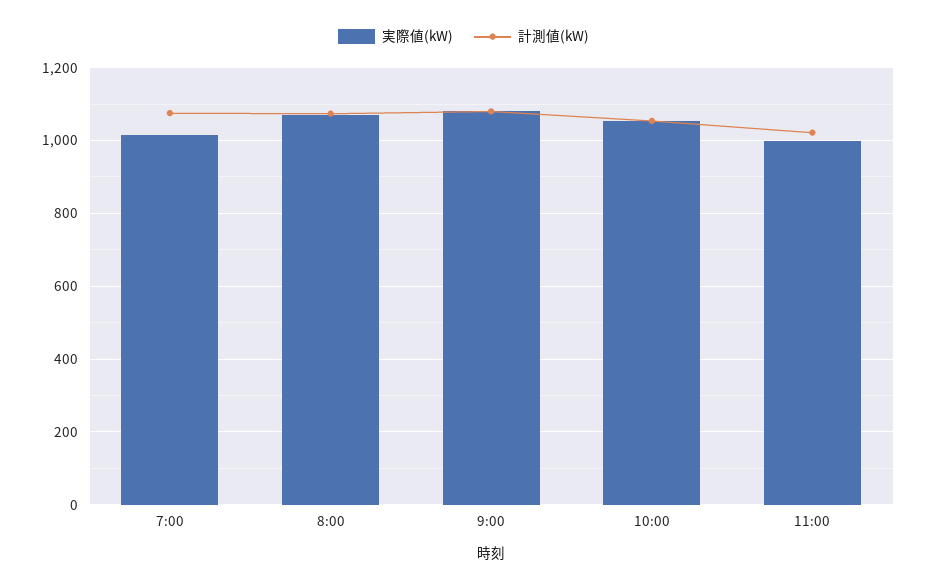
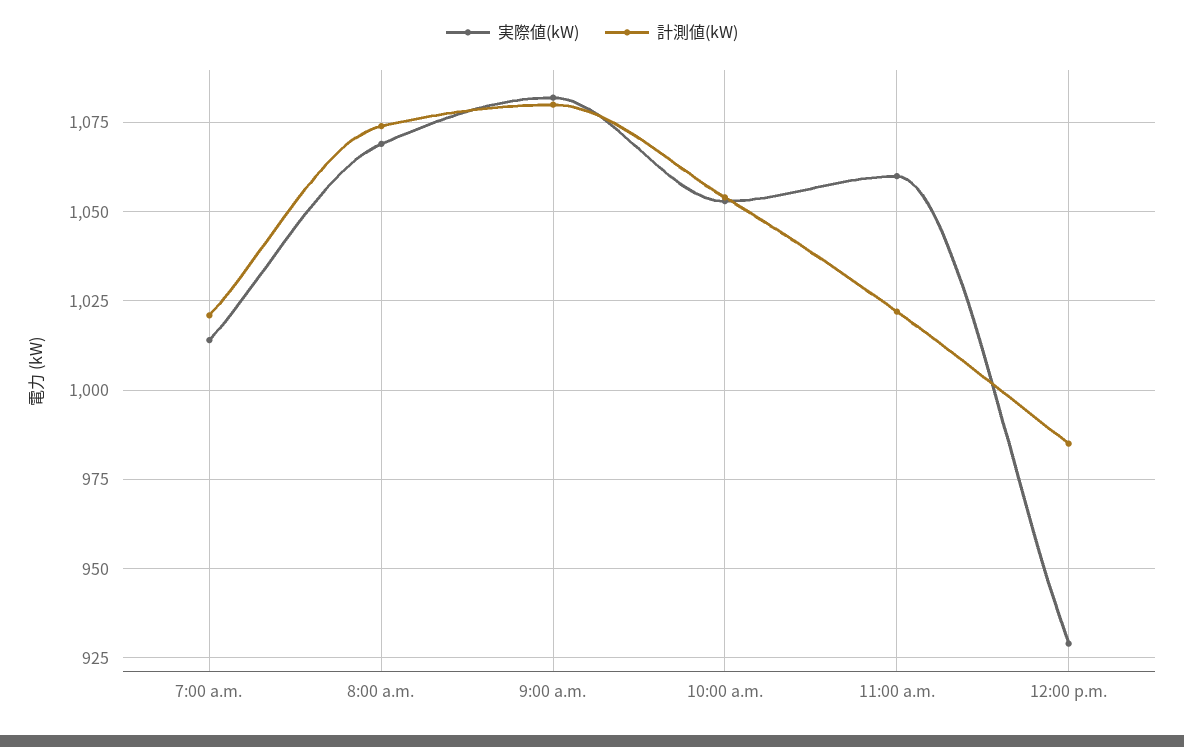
計測値(kW), 7:00: 1080 -> 1020
実際値(kW), 11:00: 1000 -> 1060
実際値(kW), 12:00 p.m.: none -> 930
計測値(kW), 12:00 p.m.: none -> 985

